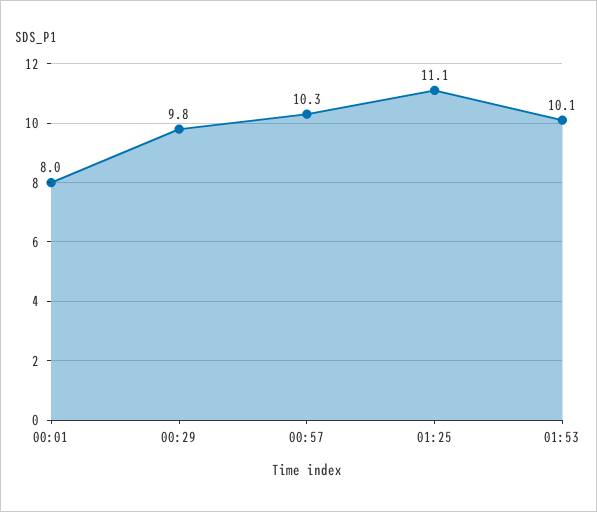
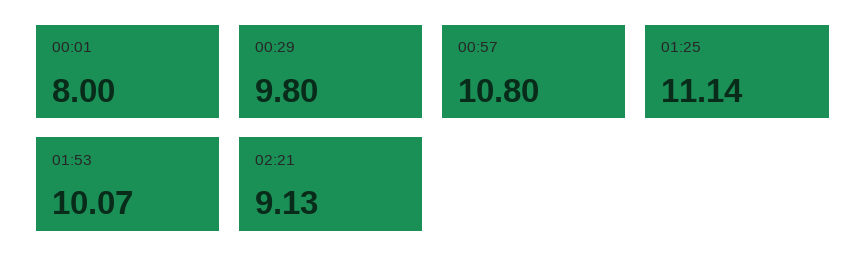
00:57: 10.3 -> 10.8
02:21: none -> 9.13

